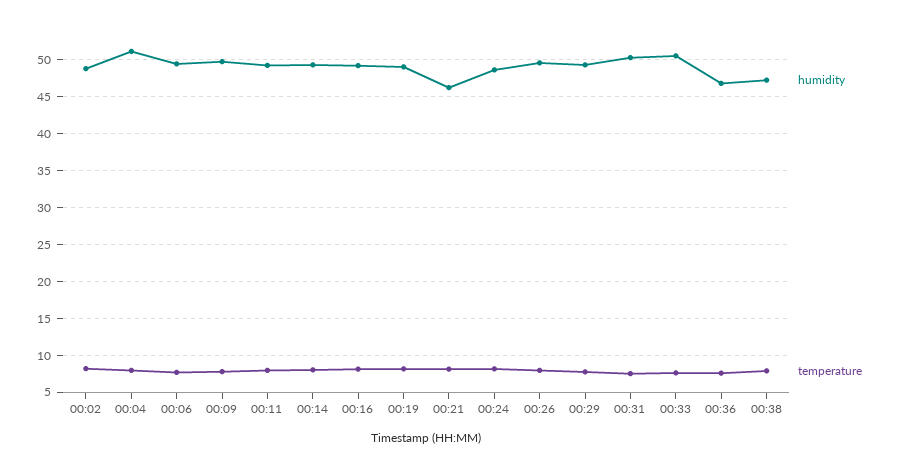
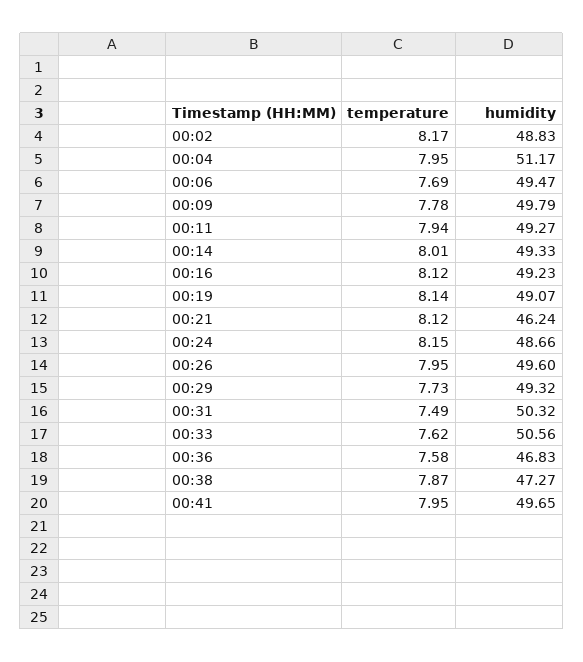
temperature, 00:41: none -> 7.95
humidity, 00:41: none -> 49.65

